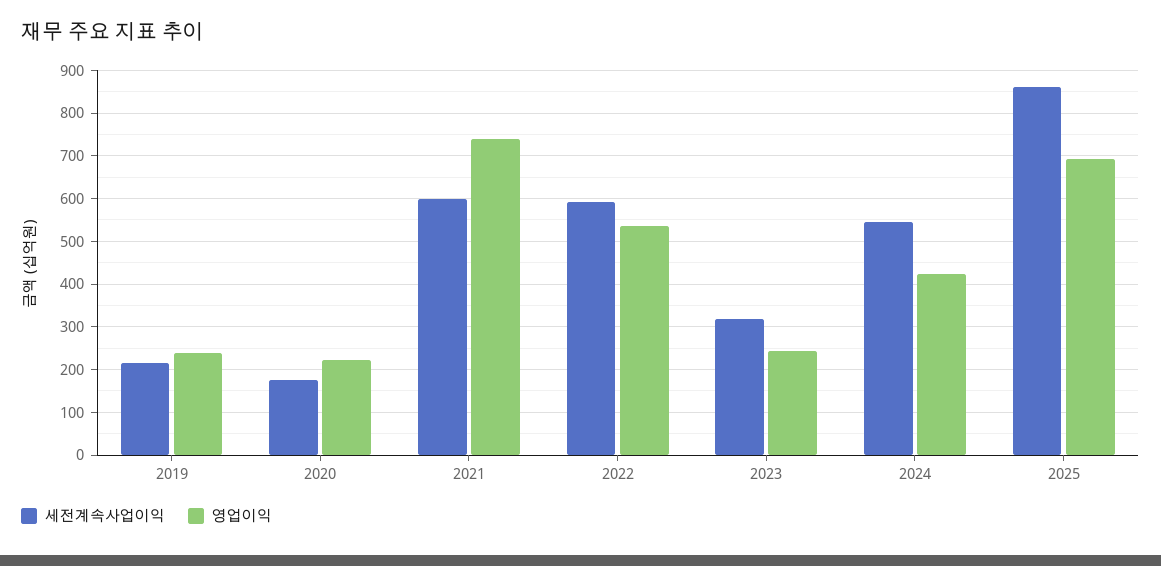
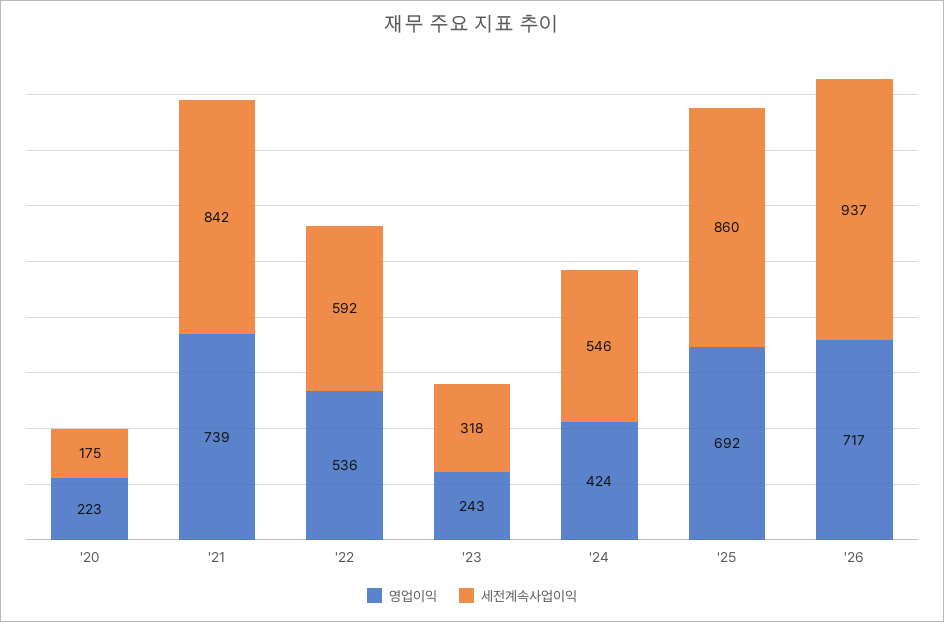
세전계속사업이익, 2019: 220 -> none
영업이익, 2019: 240 -> none
세전계속사업이익, 2021: 600 -> 842
영업이익, '26: none -> 717
세전계속사업이익, '26: none -> 937

